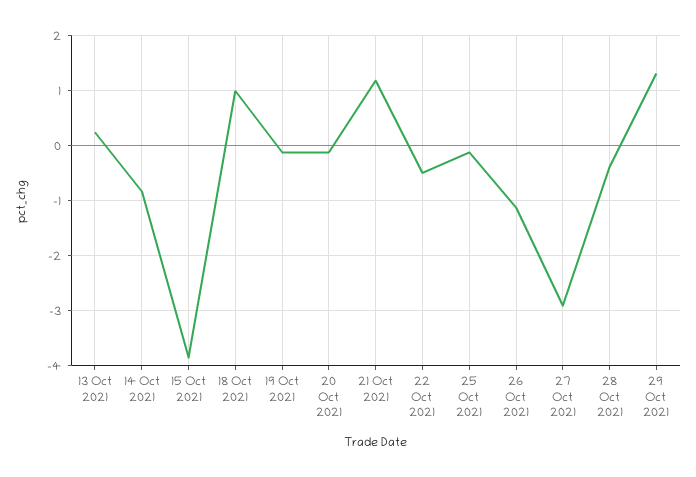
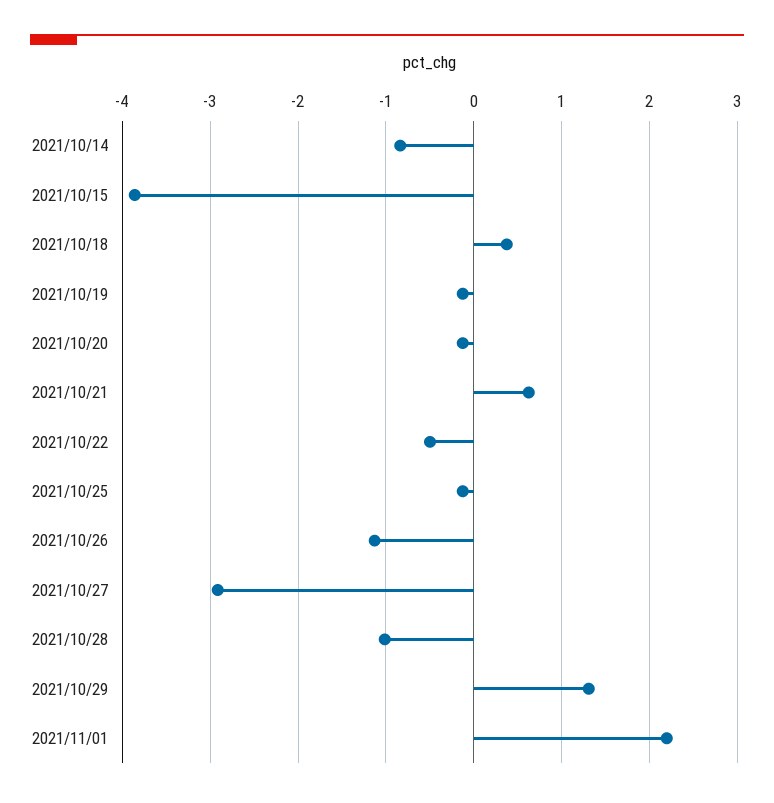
13 Oct 2021: 0.2 -> none
18 Oct 2021: 1 -> 0.4
21 Oct 2021: 1.2 -> 0.6
28 Oct 2021: -0.4 -> -1
2021/11/01: none -> 2.2

